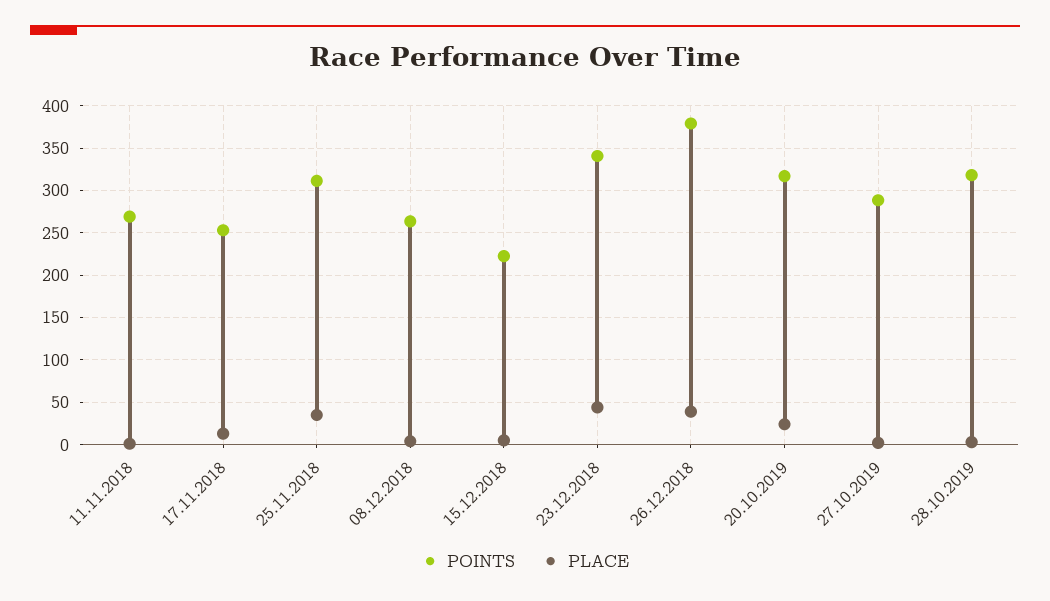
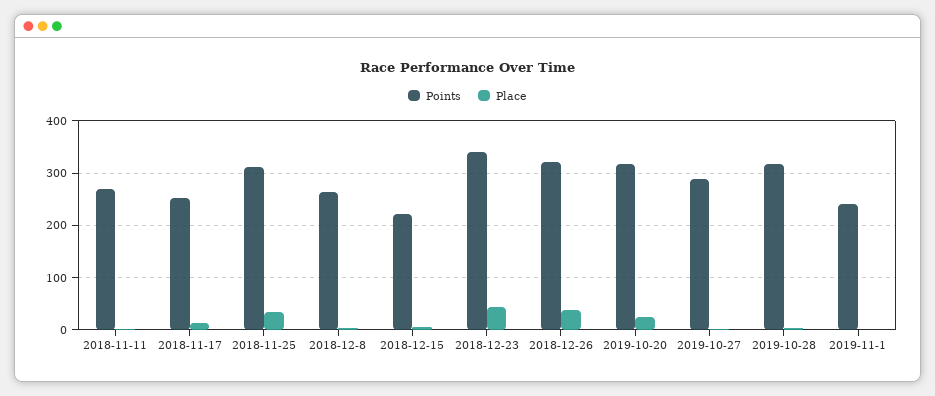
POINTS, 26.12.2018: 380 -> 320
POINTS, 2019-11-1: none -> 240
PLACE, 2019-11-1: none -> 0

